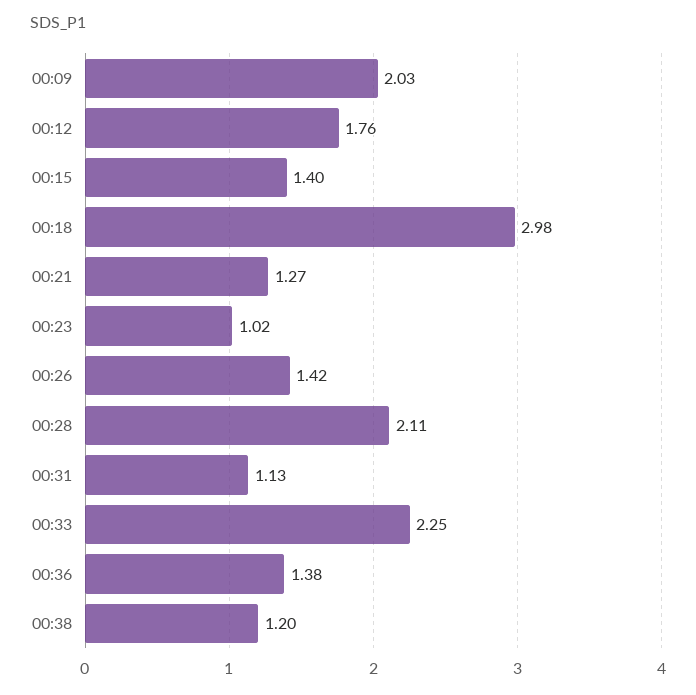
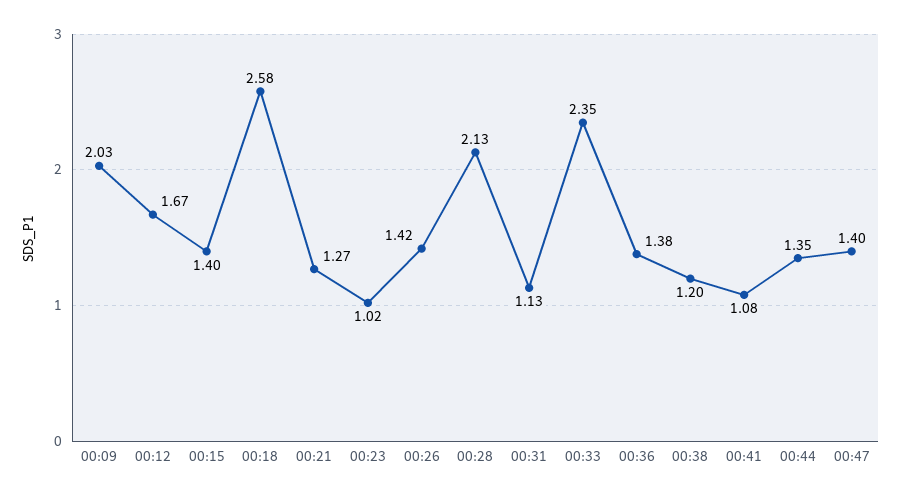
00:12: 1.76 -> 1.67
00:18: 2.98 -> 2.58
00:28: 2.11 -> 2.13
00:33: 2.25 -> 2.35
00:41: none -> 1.08
00:44: none -> 1.35
00:47: none -> 1.4

